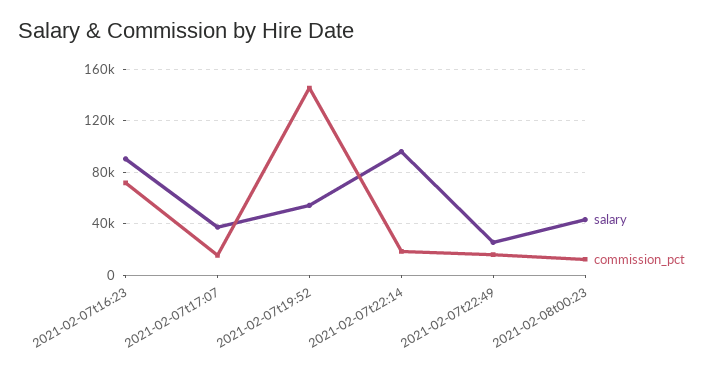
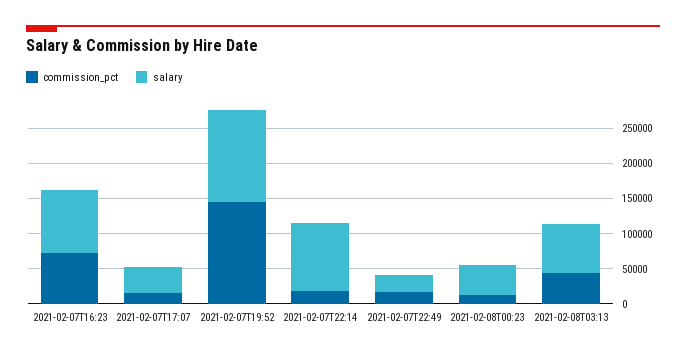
salary, 2021-02-07t19:52: 55000 -> 125000
commission_pct, 2021-02-08T03:13: none -> 50000
salary, 2021-02-08T03:13: none -> 75000

